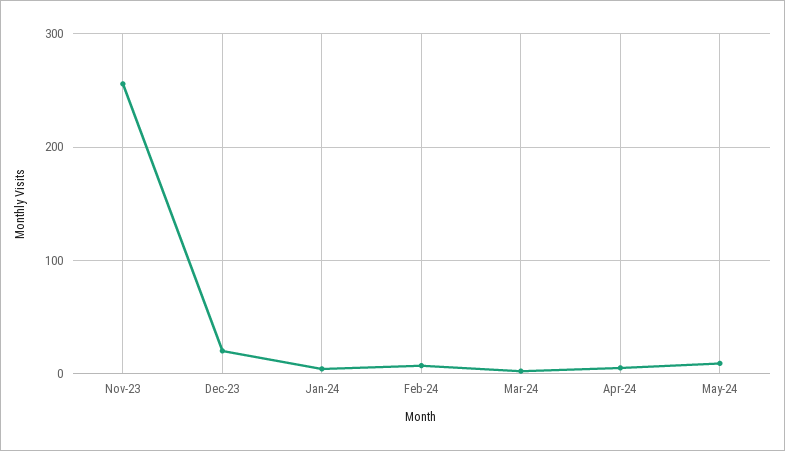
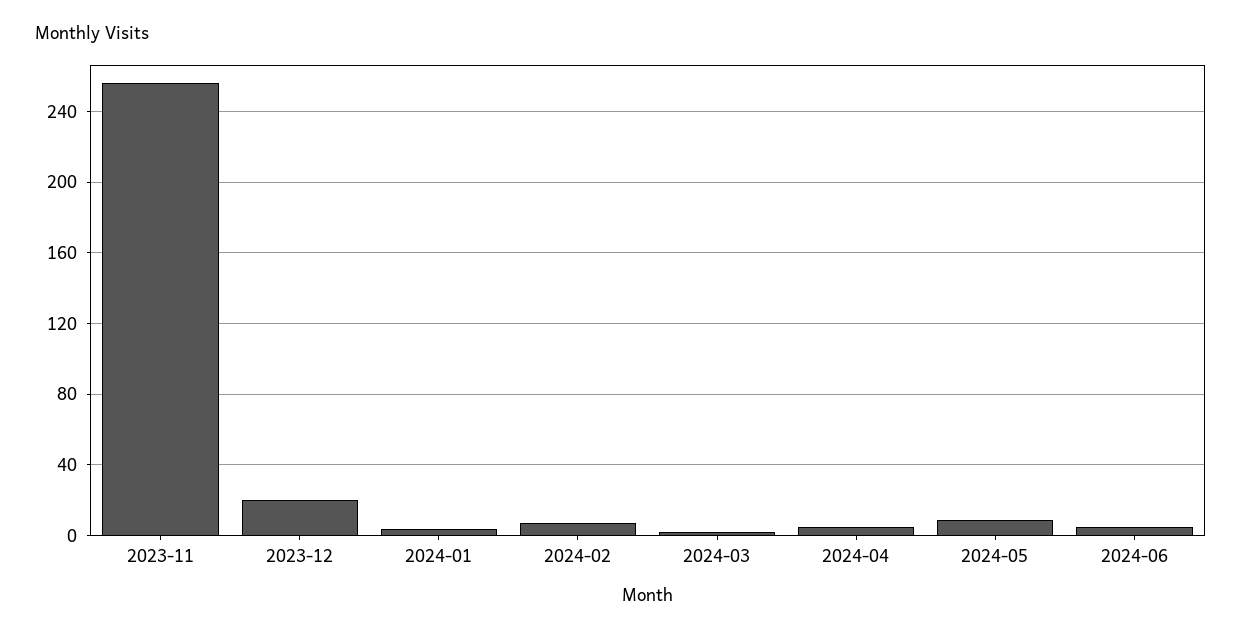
2024-06: none -> 5

